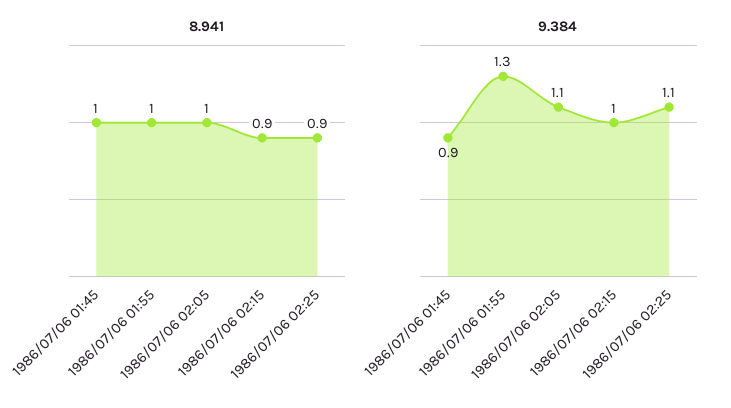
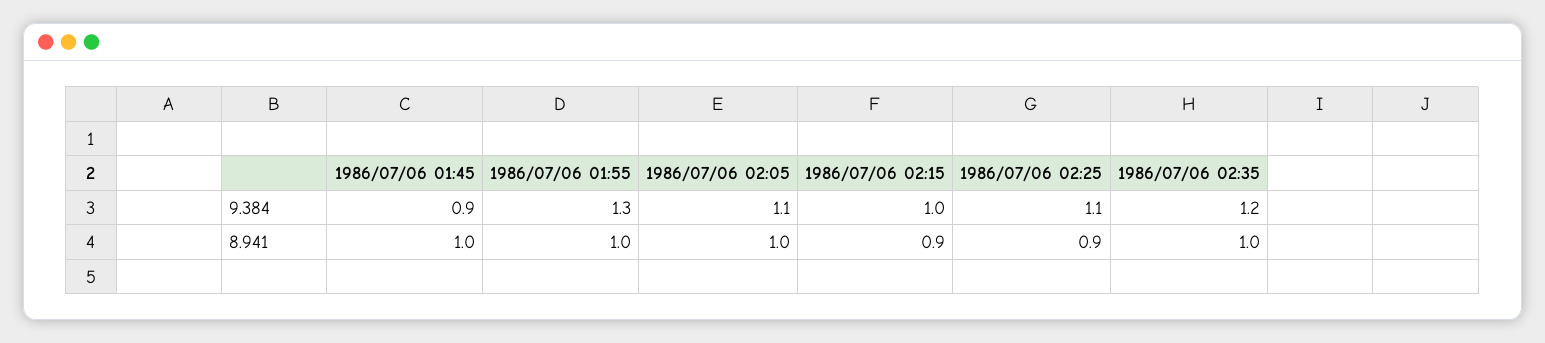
9.384, 1986/07/06 02:35: none -> 1.2
8.941, 1986/07/06 02:35: none -> 1

